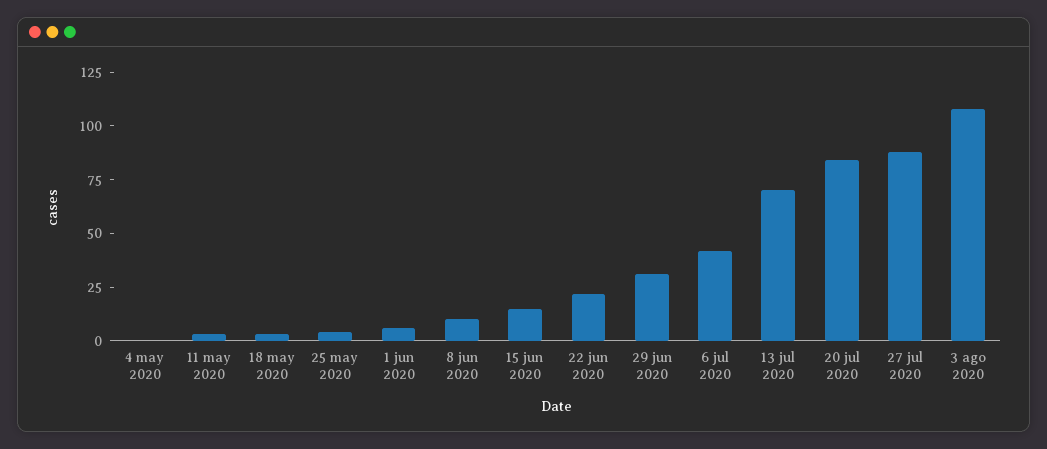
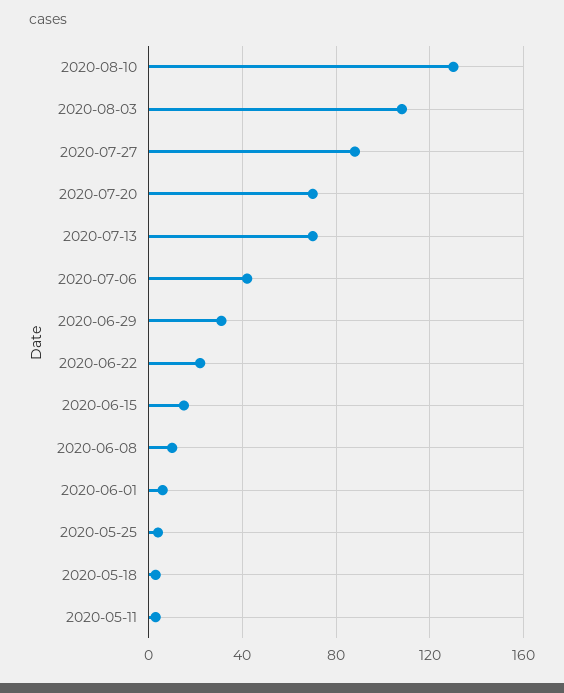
4 may 2020: 0 -> none
20 jul 2020: 85 -> 70
2020-08-10: none -> 130

